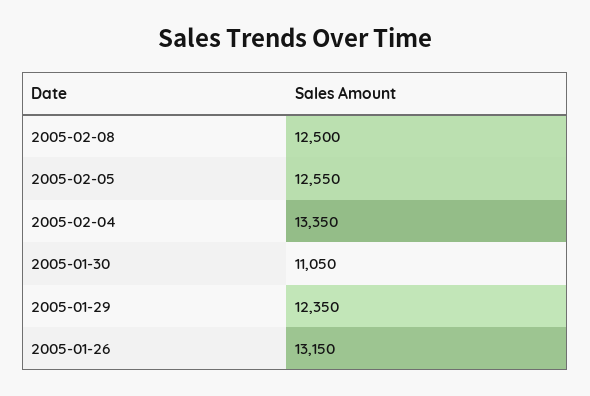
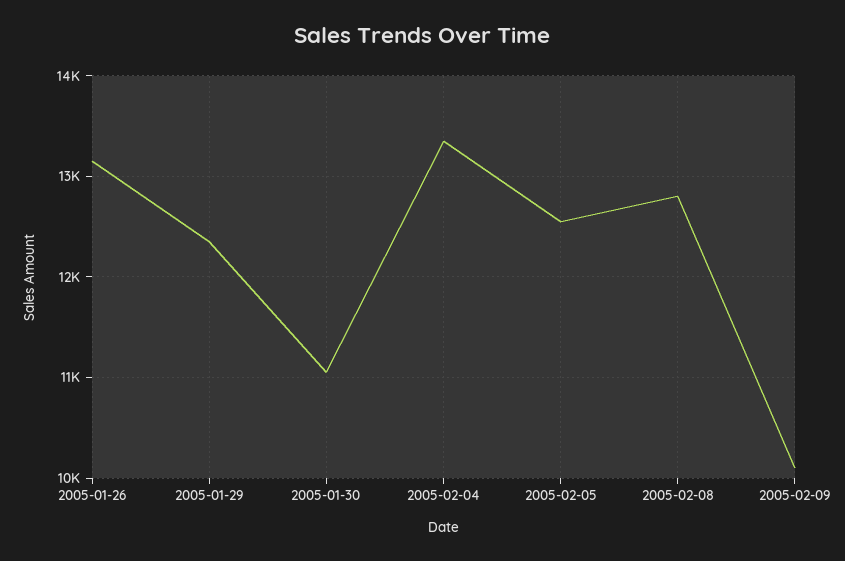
2005-02-08: 12500 -> 12800
2005-02-09: none -> 10100

